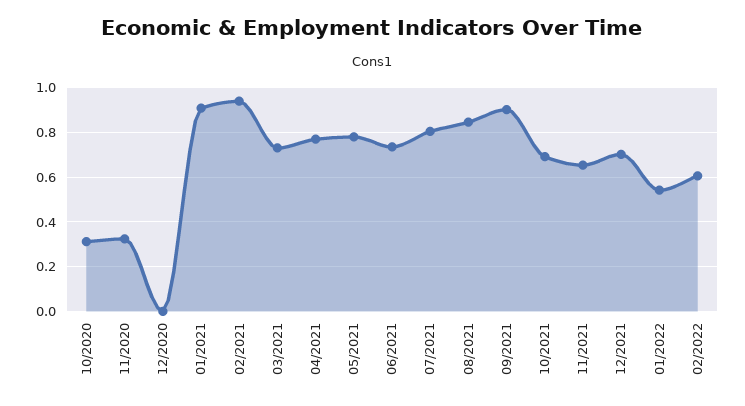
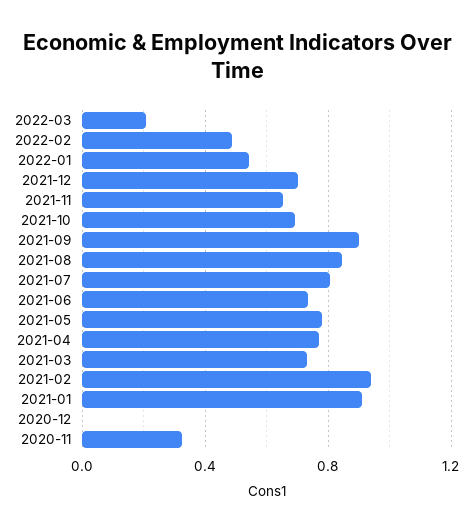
10/2020: 0.3 -> none
02/2022: 0.6 -> 0.5
2022-03: none -> 0.2

